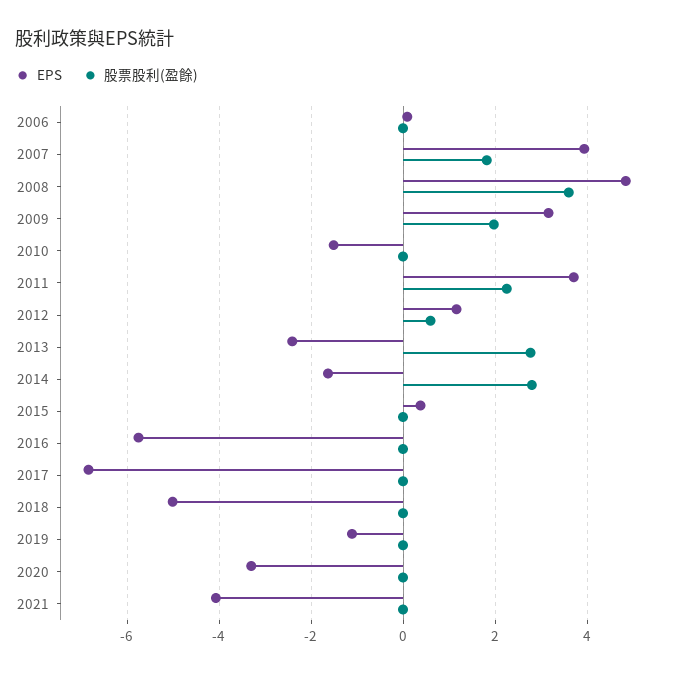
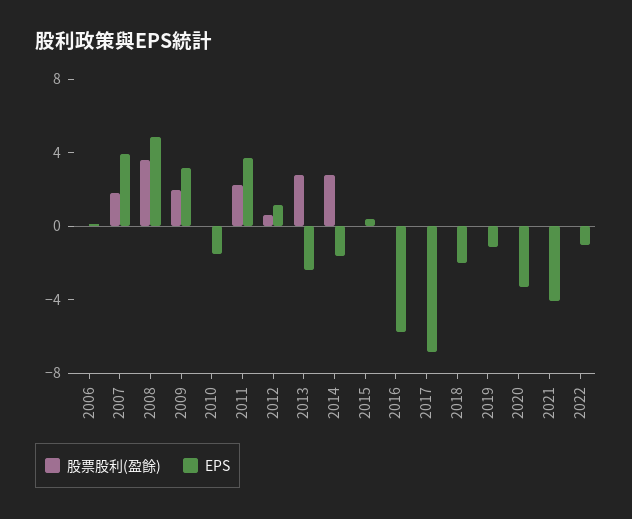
EPS, 2018: -5 -> -2
股票股利(盈餘), 2022: none -> 0
EPS, 2022: none -> -1

